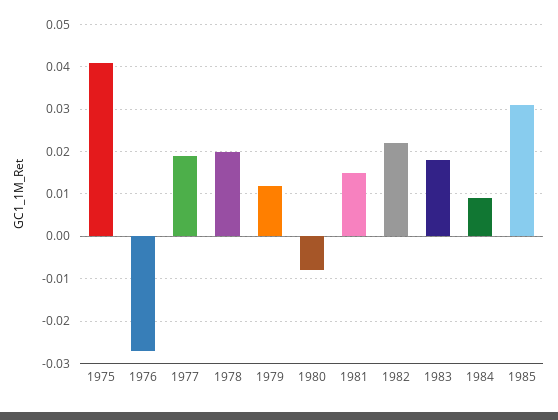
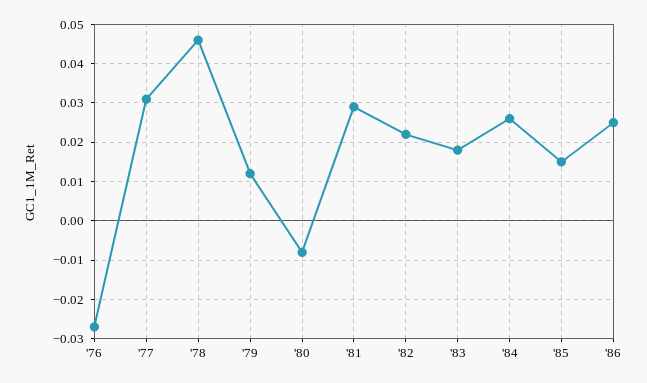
1975: 0.04 -> none
1977: 0.02 -> 0.03
1978: 0.02 -> 0.045
1981: 0.015 -> 0.03
1984: 0.01 -> 0.025
1985: 0.03 -> 0.015
'86: none -> 0.025

